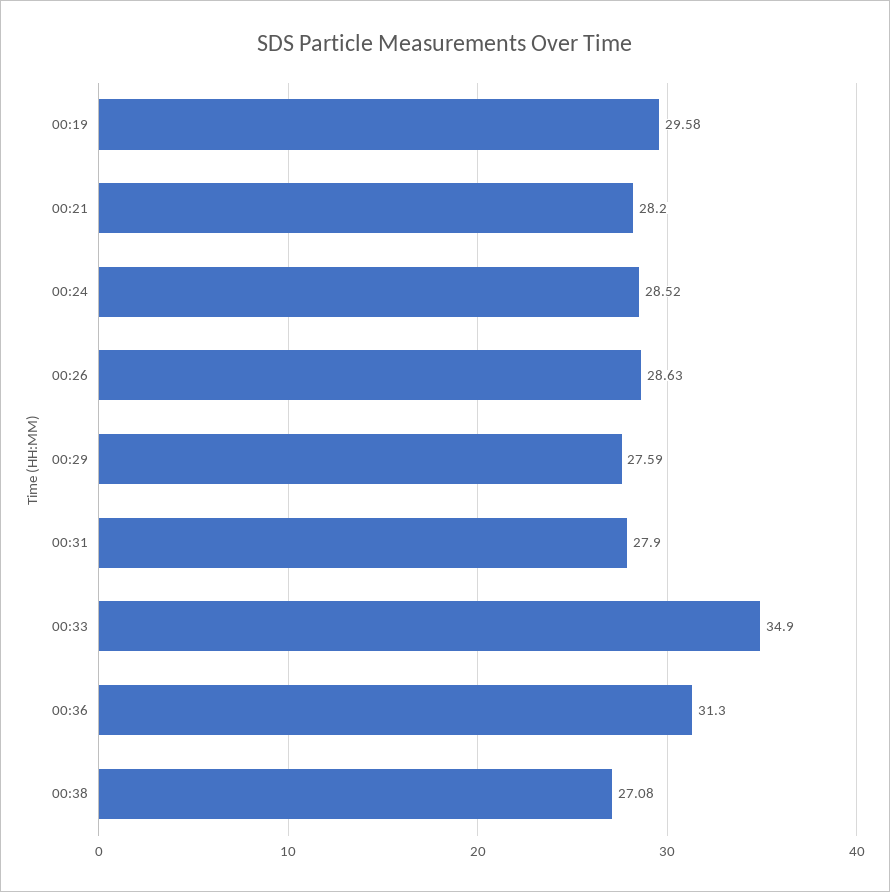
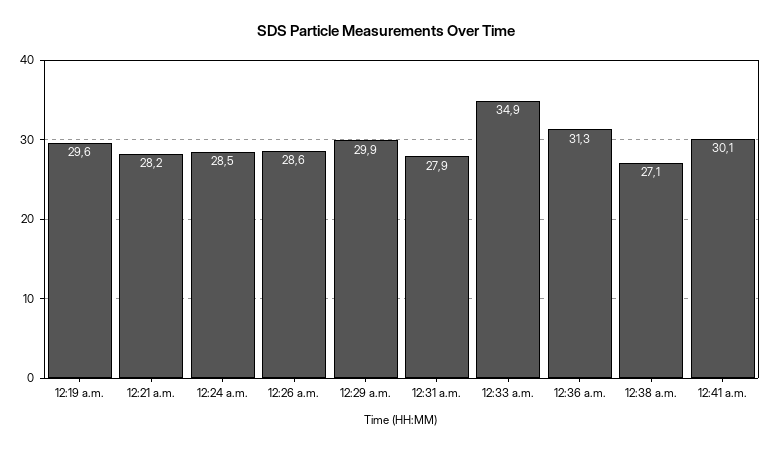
00:29: 27.59 -> 29.9
12:41 a.m.: none -> 30.1

